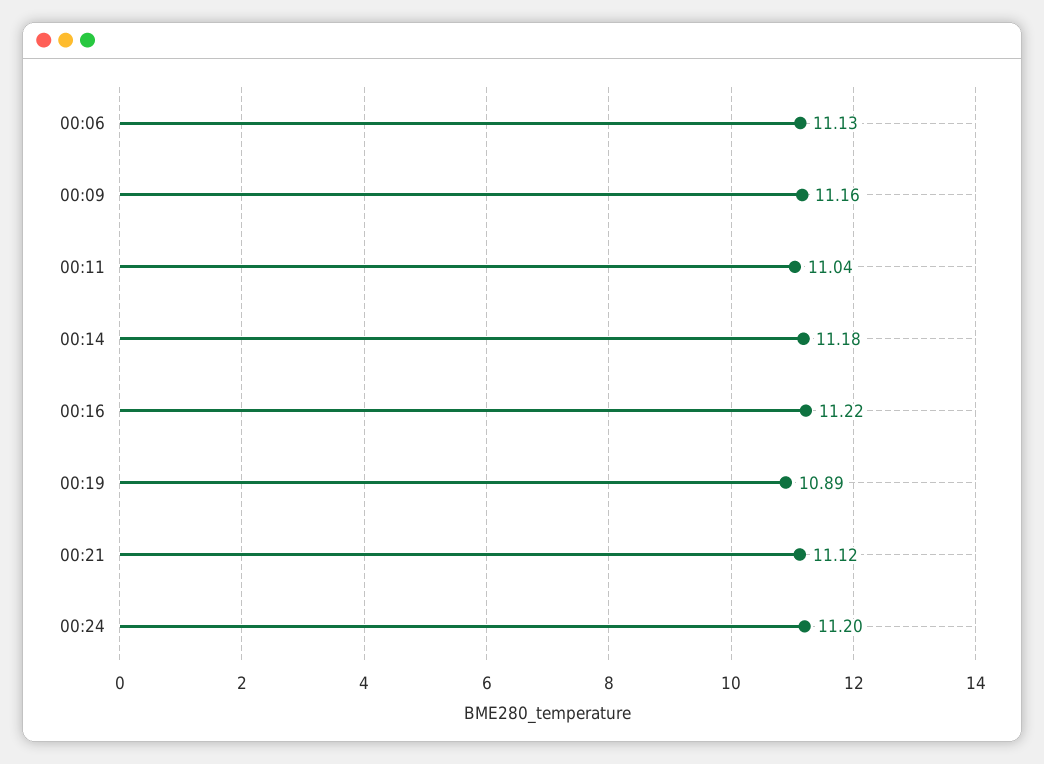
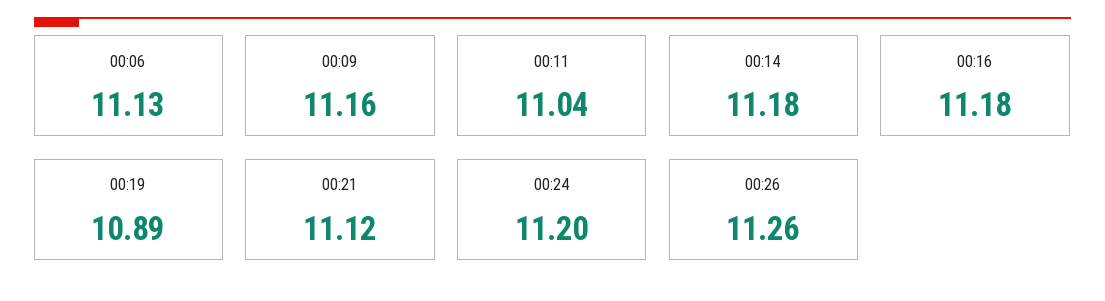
00:16: 11.22 -> 11.18
00:26: none -> 11.26

